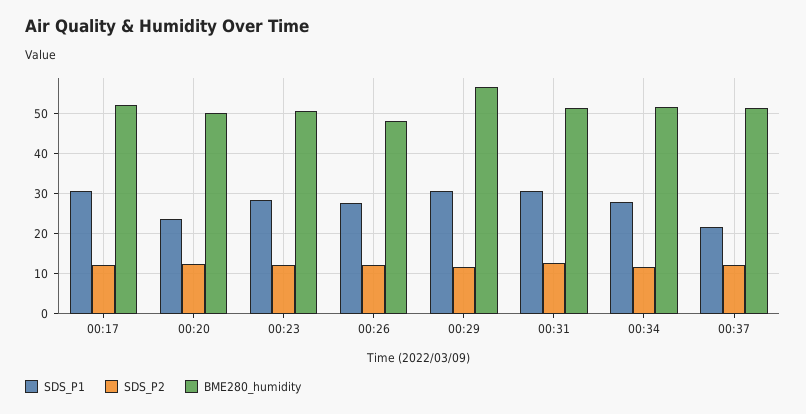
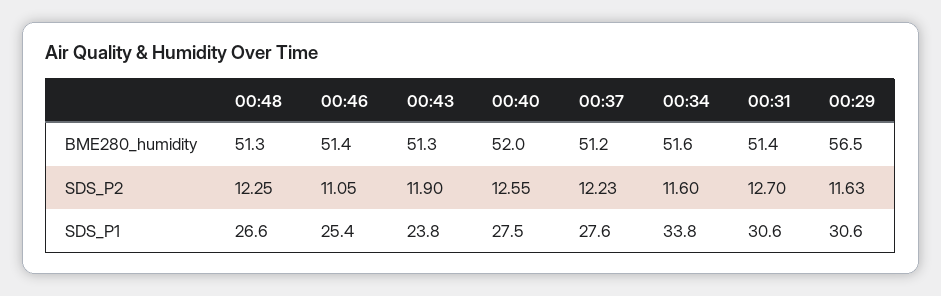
SDS_P1, 00:17: 30 -> none
SDS_P2, 00:17: 12 -> none
BME280_humidity, 00:17: 52 -> none
SDS_P1, 00:20: 24 -> none
SDS_P2, 00:20: 12 -> none
BME280_humidity, 00:20: 50 -> none
SDS_P1, 00:23: 28 -> none
SDS_P2, 00:23: 12 -> none
BME280_humidity, 00:23: 50 -> none
SDS_P1, 00:26: 28 -> none
SDS_P2, 00:26: 12 -> none
BME280_humidity, 00:26: 48 -> none
SDS_P1, 00:34: 28 -> 33.8
SDS_P1, 00:37: 22 -> 27.6
BME280_humidity, 00:48: none -> 51.3
BME280_humidity, 00:46: none -> 51.4
BME280_humidity, 00:43: none -> 51.3
BME280_humidity, 00:40: none -> 52
SDS_P2, 00:48: none -> 12.25
SDS_P2, 00:46: none -> 11.05
SDS_P2, 00:43: none -> 11.9
SDS_P2, 00:40: none -> 12.55
SDS_P1, 00:48: none -> 26.6
SDS_P1, 00:46: none -> 25.4
SDS_P1, 00:43: none -> 23.8
SDS_P1, 00:40: none -> 27.5

